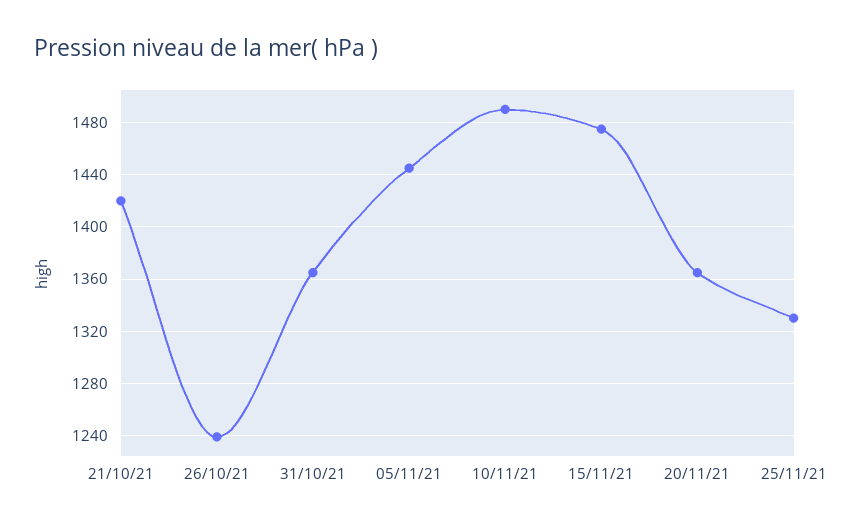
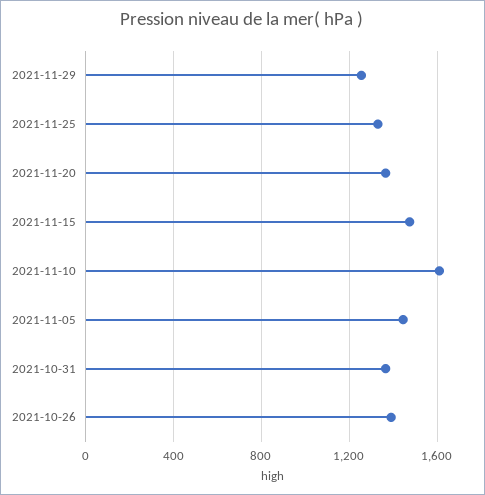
21/10/21: 1420 -> none
26/10/21: 1240 -> 1400
10/11/21: 1490 -> 1600
2021-11-29: none -> 1250

